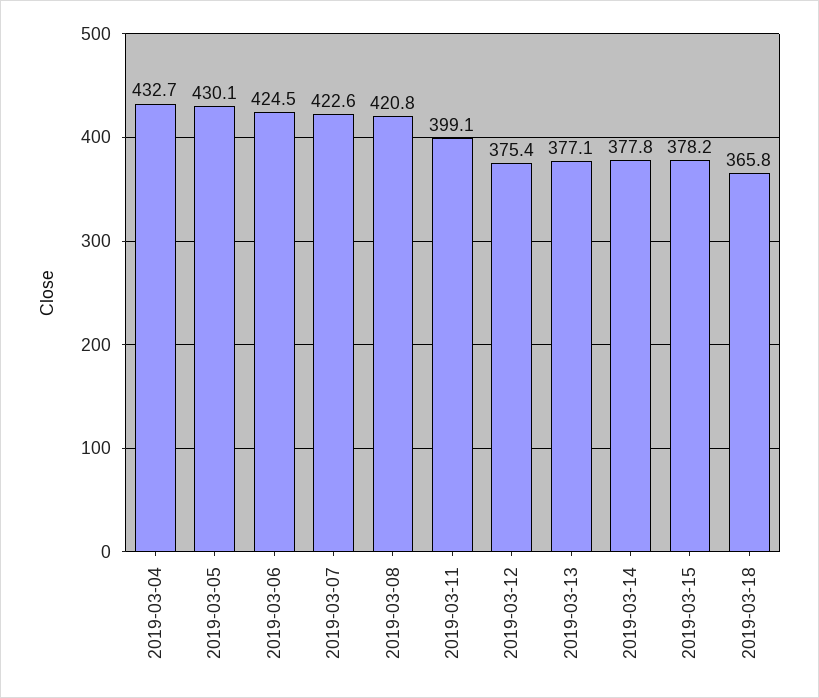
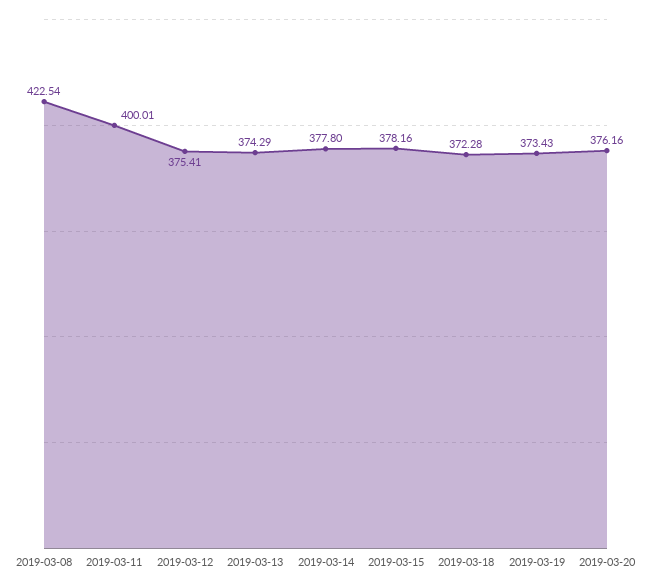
2019-03-04: 432.7 -> none
2019-03-05: 430.1 -> none
2019-03-06: 424.5 -> none
2019-03-07: 422.6 -> none
2019-03-08: 420.8 -> 422.54
2019-03-11: 399.1 -> 400.01
2019-03-13: 377.1 -> 374.29
2019-03-18: 365.8 -> 372.28
2019-03-19: none -> 373.43
2019-03-20: none -> 376.16

